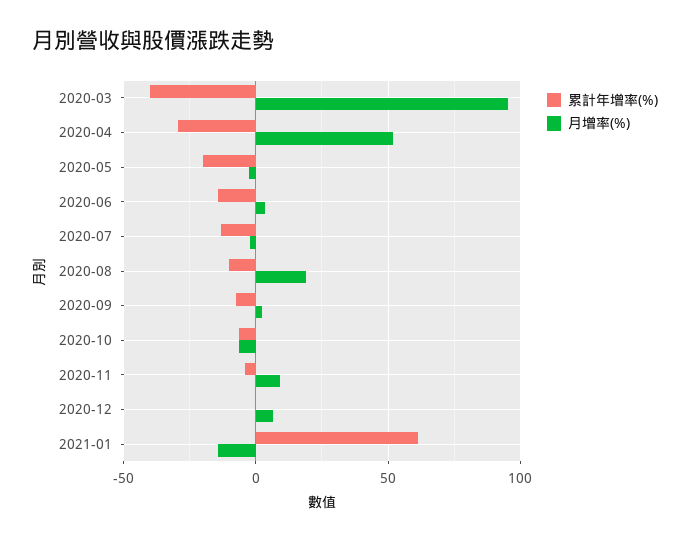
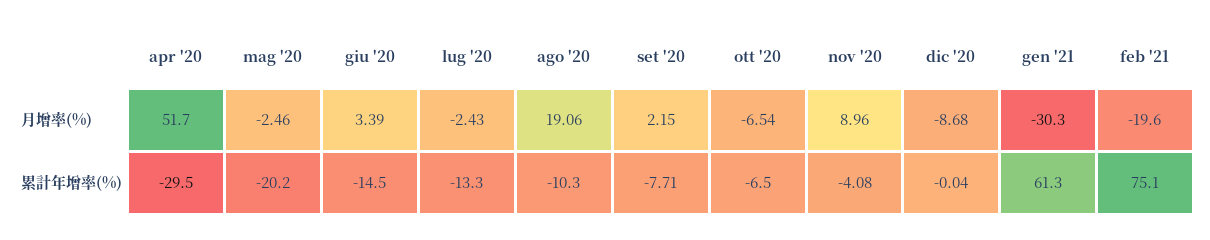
累計年增率(%), 2020-03: -40 -> none
月增率(%), 2020-03: 95 -> none
月增率(%), 2020-12: 5 -> -8.68
月增率(%), 2021-01: -15 -> -30.3
月增率(%), feb '21: none -> -19.6
累計年增率(%), feb '21: none -> 75.1

